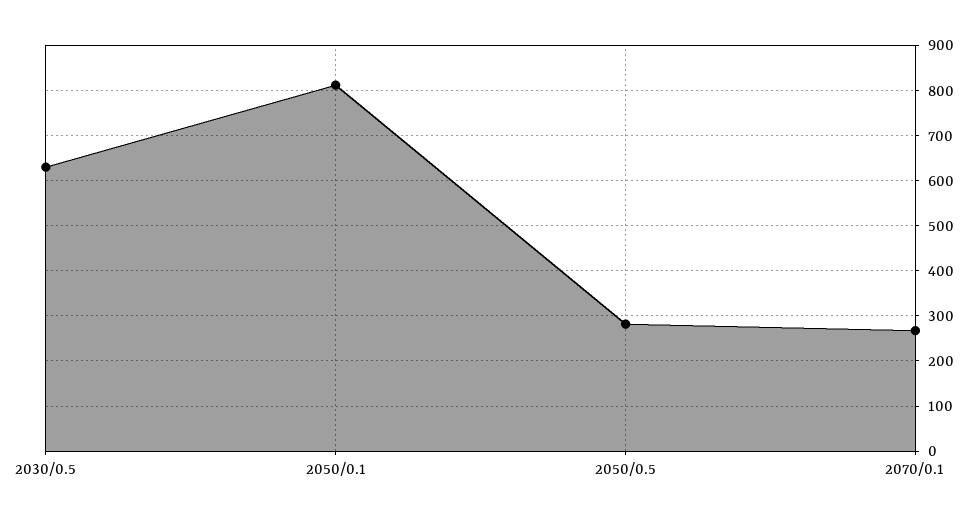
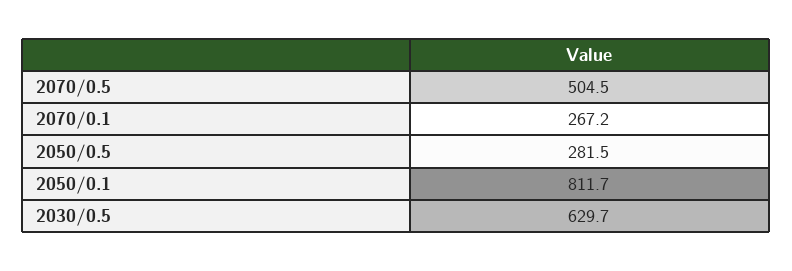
2070/0.5: none -> 504.5

